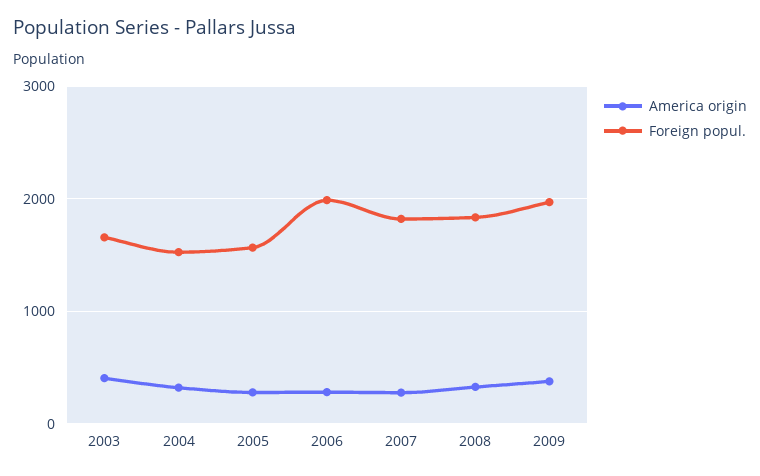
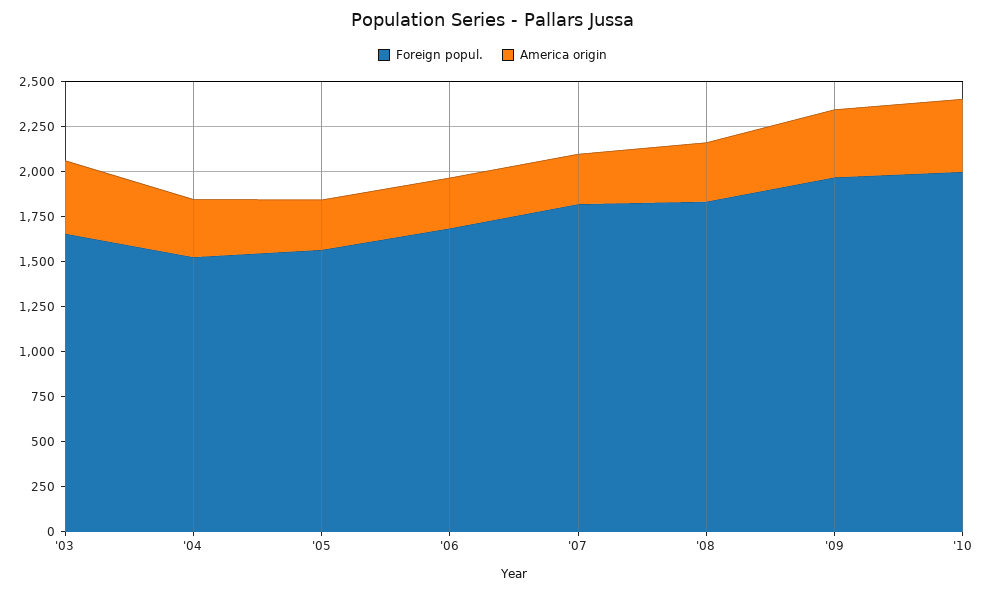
Foreign popul., 2006: 2000 -> 1700
Foreign popul., '10: none -> 2000
America origin, '10: none -> 400

